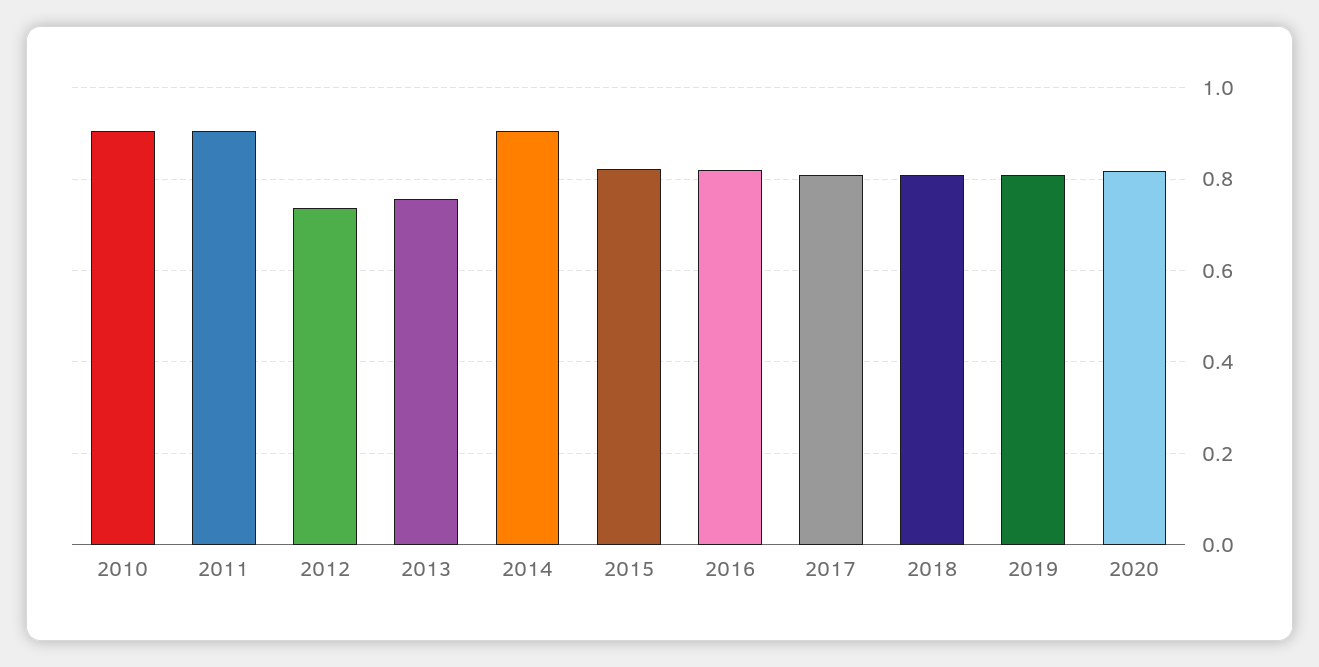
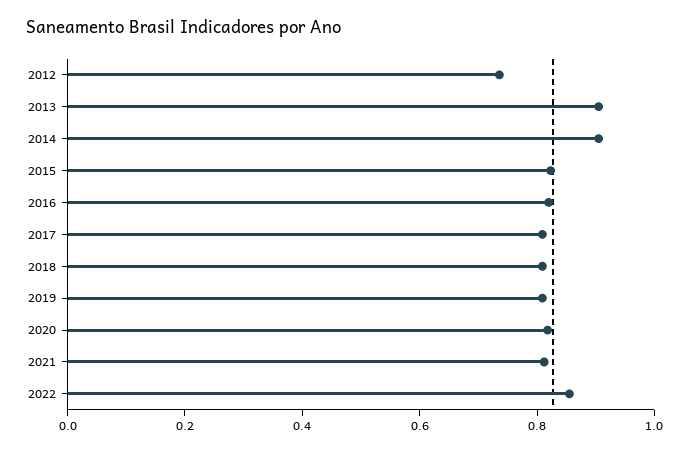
2010: 0.9 -> none
2011: 0.9 -> none
2013: 0.76 -> 0.9
2021: none -> 0.8
2022: none -> 0.85

